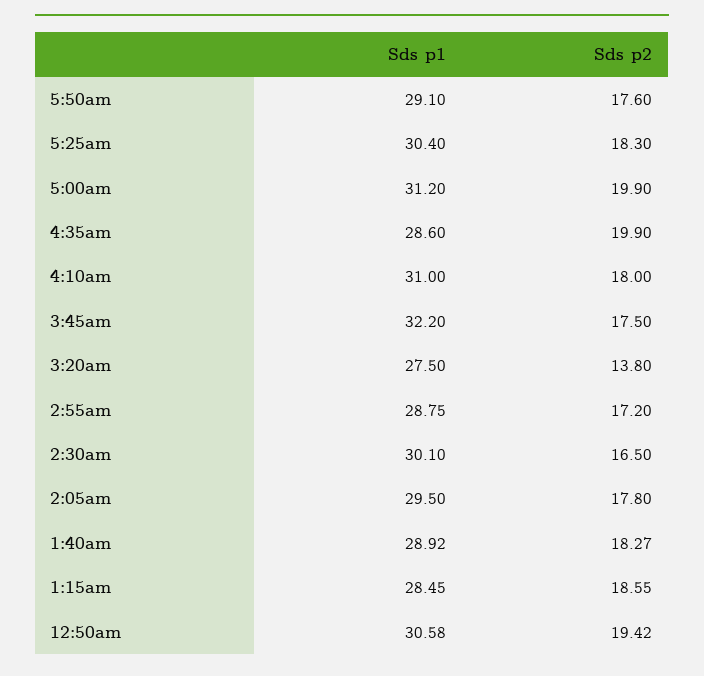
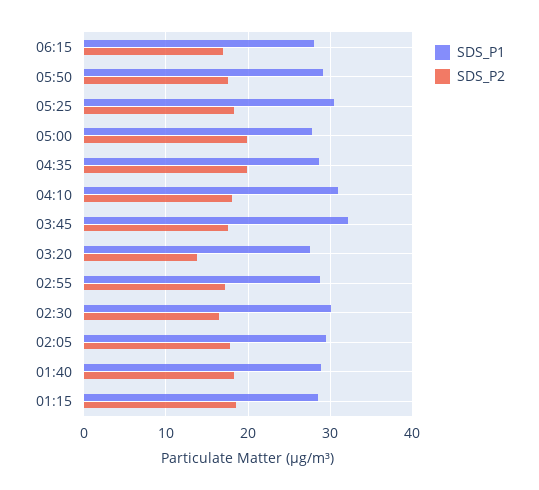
Sds p1, 5:00am: 31.2 -> 28
Sds p1, 12:50am: 30.58 -> none
Sds p2, 12:50am: 19.42 -> none
Sds p1, 06:15: none -> 28
Sds p2, 06:15: none -> 17

